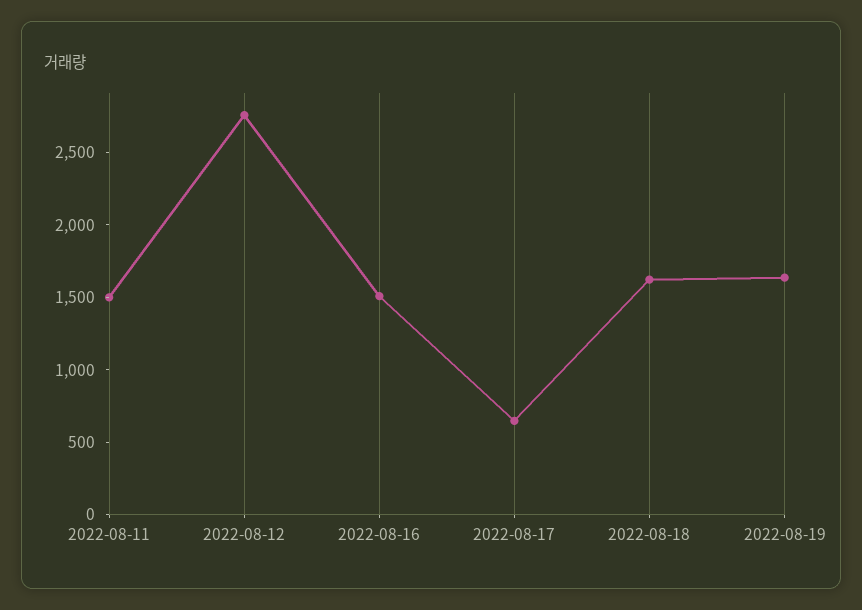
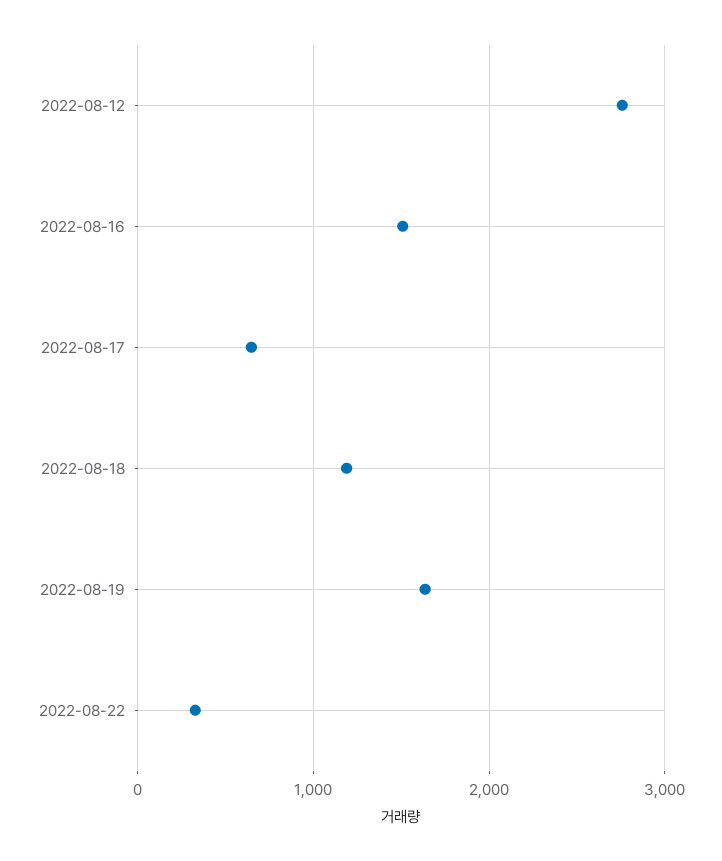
2022-08-11: 1500 -> none
2022-08-18: 1600 -> 1200
2022-08-22: none -> 300

